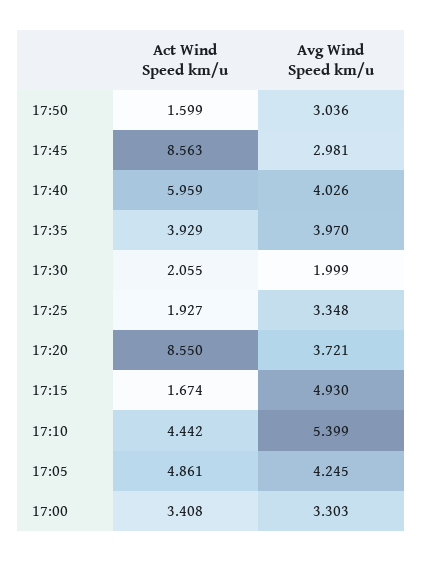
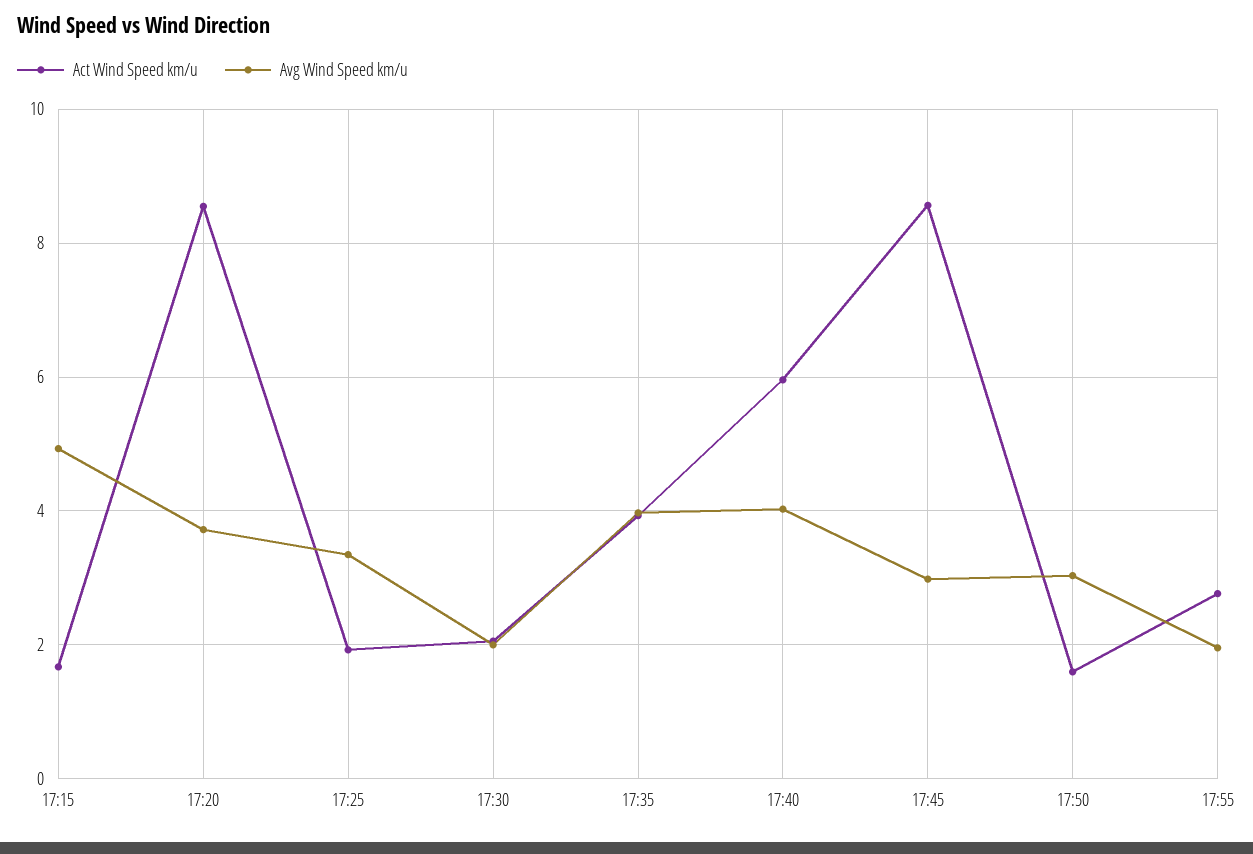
Act Wind Speed km/u, 17:10: 4.442 -> none
Avg Wind Speed km/u, 17:10: 5.399 -> none
Act Wind Speed km/u, 17:05: 4.861 -> none
Avg Wind Speed km/u, 17:05: 4.245 -> none
Act Wind Speed km/u, 17:00: 3.408 -> none
Avg Wind Speed km/u, 17:00: 3.303 -> none
Act Wind Speed km/u, 17:55: none -> 2.8
Avg Wind Speed km/u, 17:55: none -> 2

